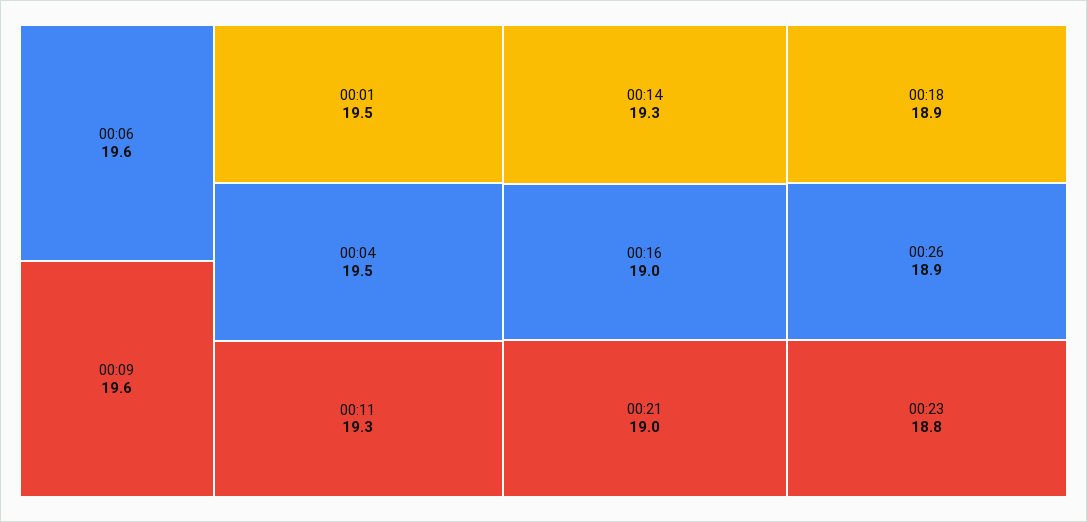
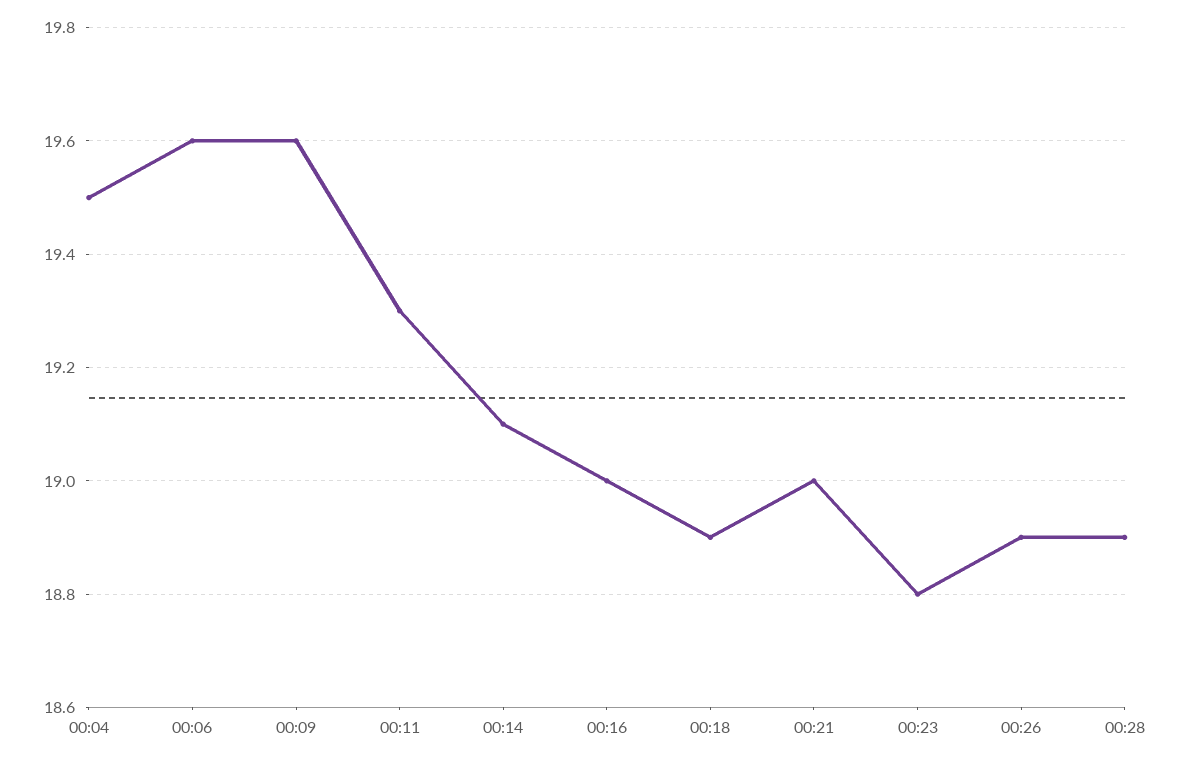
00:01: 19.5 -> none
00:14: 19.3 -> 19.1
00:28: none -> 18.9

